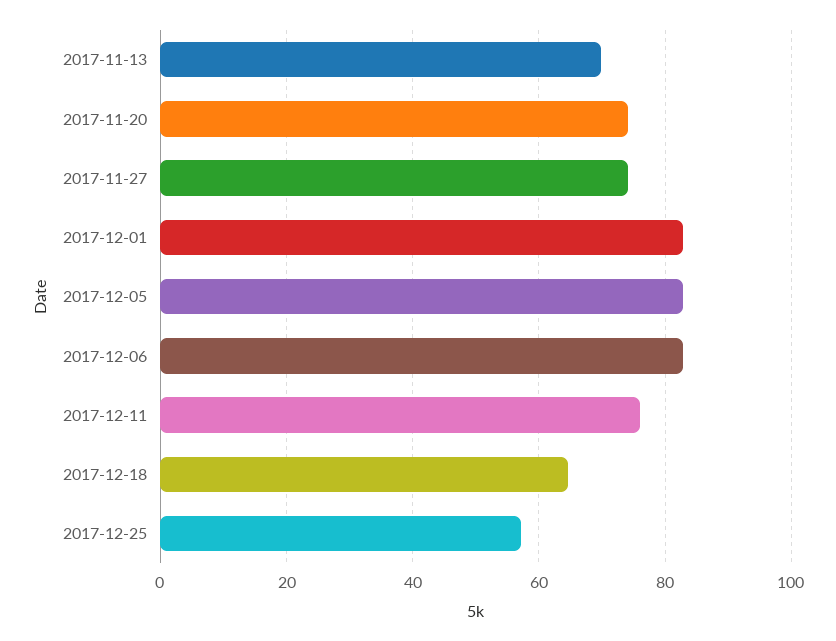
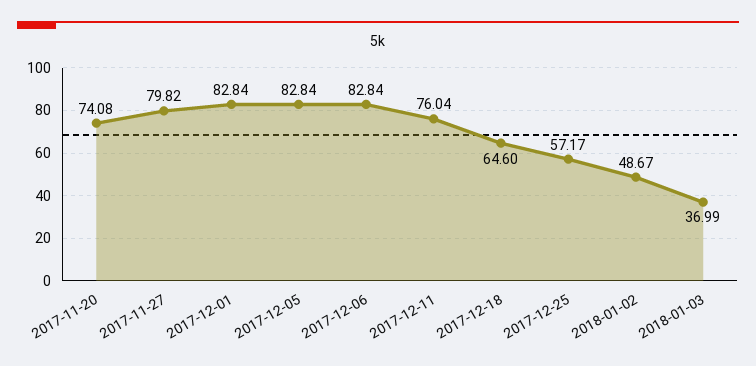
2017-11-13: 70 -> none
2017-11-27: 74 -> 79.82
2018-01-02: none -> 48.67
2018-01-03: none -> 36.99

